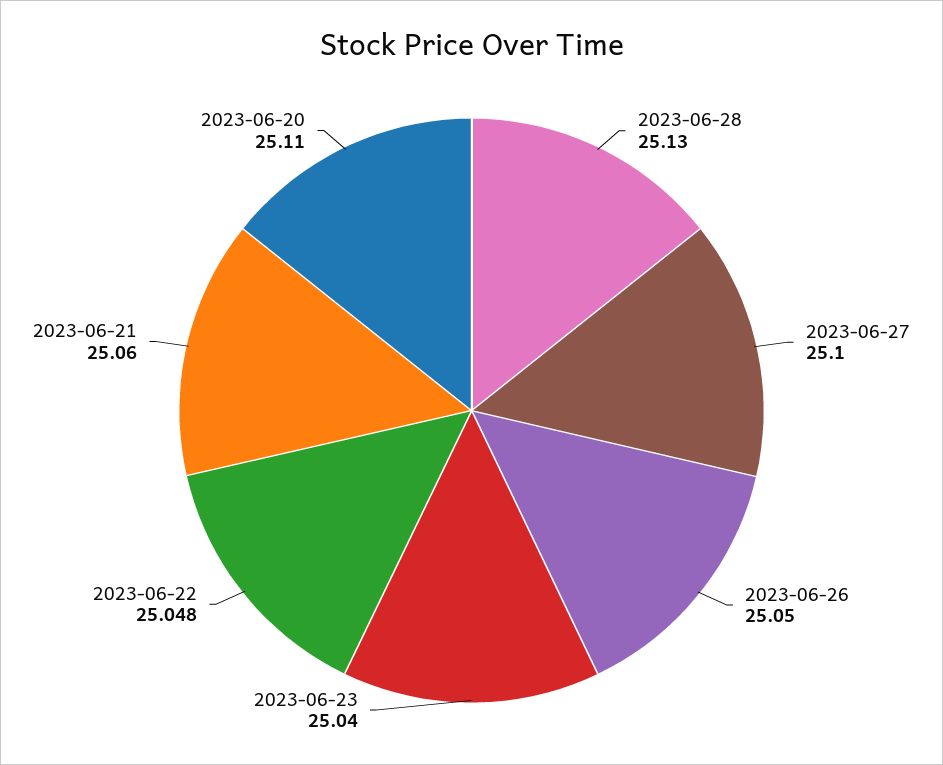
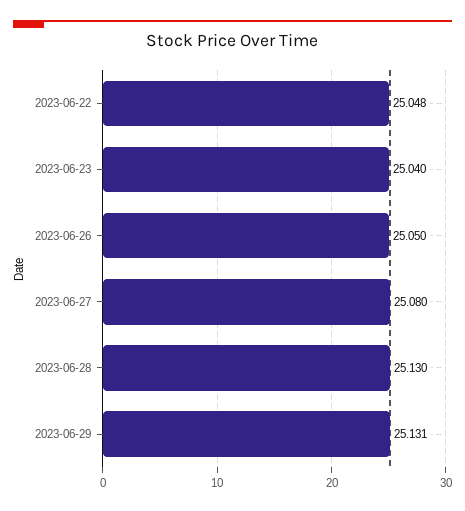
2023-06-27: 25.1 -> 25.08
2023-06-21: 25.06 -> none
2023-06-20: 25.11 -> none
2023-06-29: none -> 25.131

